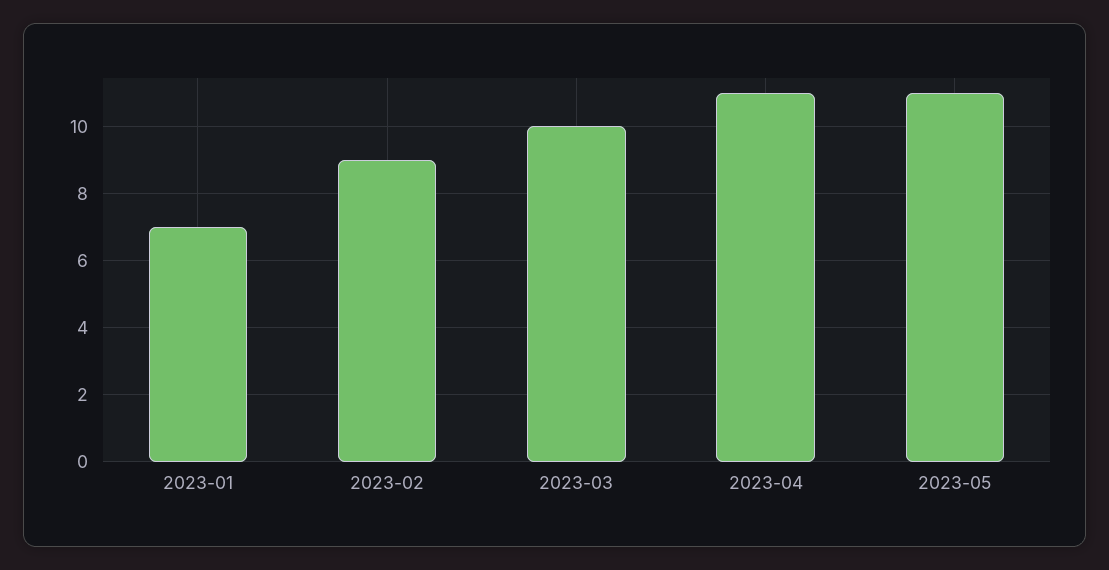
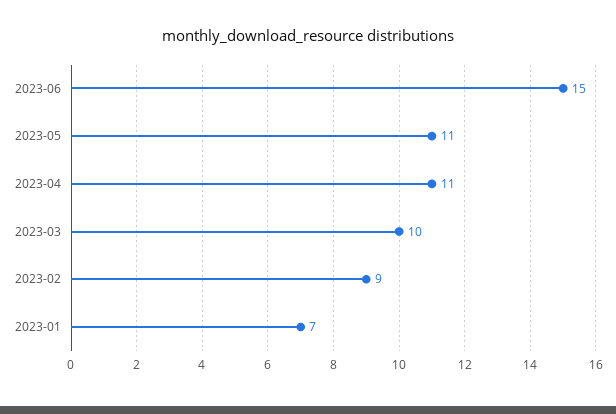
2023-06: none -> 15

